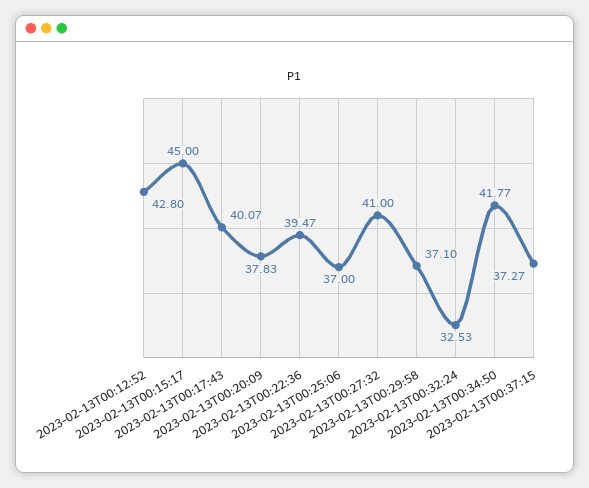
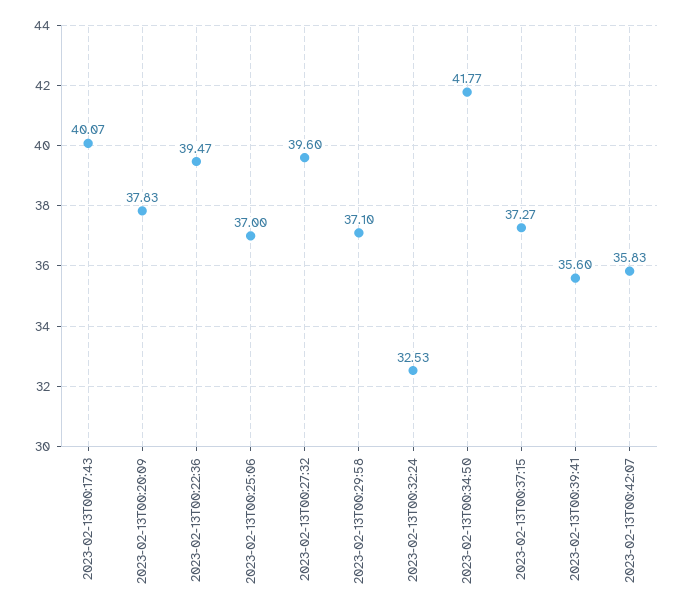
2023-02-13T00:12:52: 42.8 -> none
2023-02-13T00:15:17: 45 -> none
2023-02-13T00:27:32: 41 -> 39.6
2023-02-13T00:39:41: none -> 35.6
2023-02-13T00:42:07: none -> 35.83

